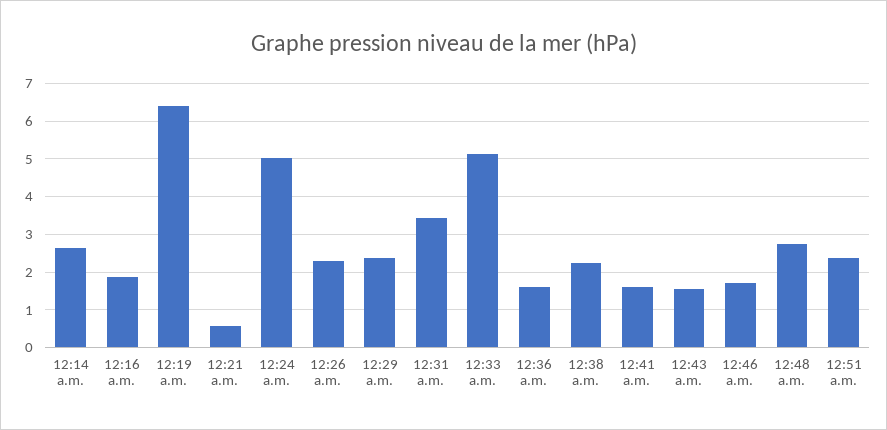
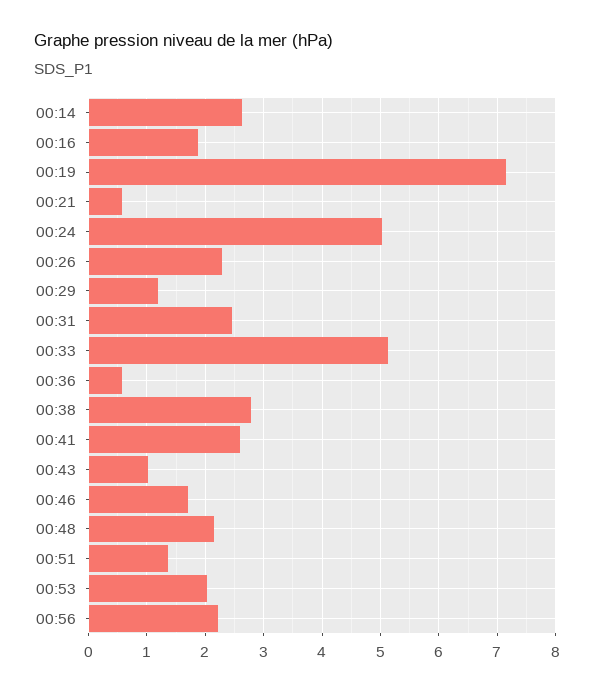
12:19 a.m.: 6.4 -> 7.2
12:29 a.m.: 2.4 -> 1.2
12:31 a.m.: 3.4 -> 2.4
12:36 a.m.: 1.6 -> 0.6
12:38 a.m.: 2.2 -> 2.8
12:41 a.m.: 1.6 -> 2.6
12:43 a.m.: 1.6 -> 1
12:48 a.m.: 2.8 -> 2.2
12:51 a.m.: 2.4 -> 1.4
00:53: none -> 2
00:56: none -> 2.2

